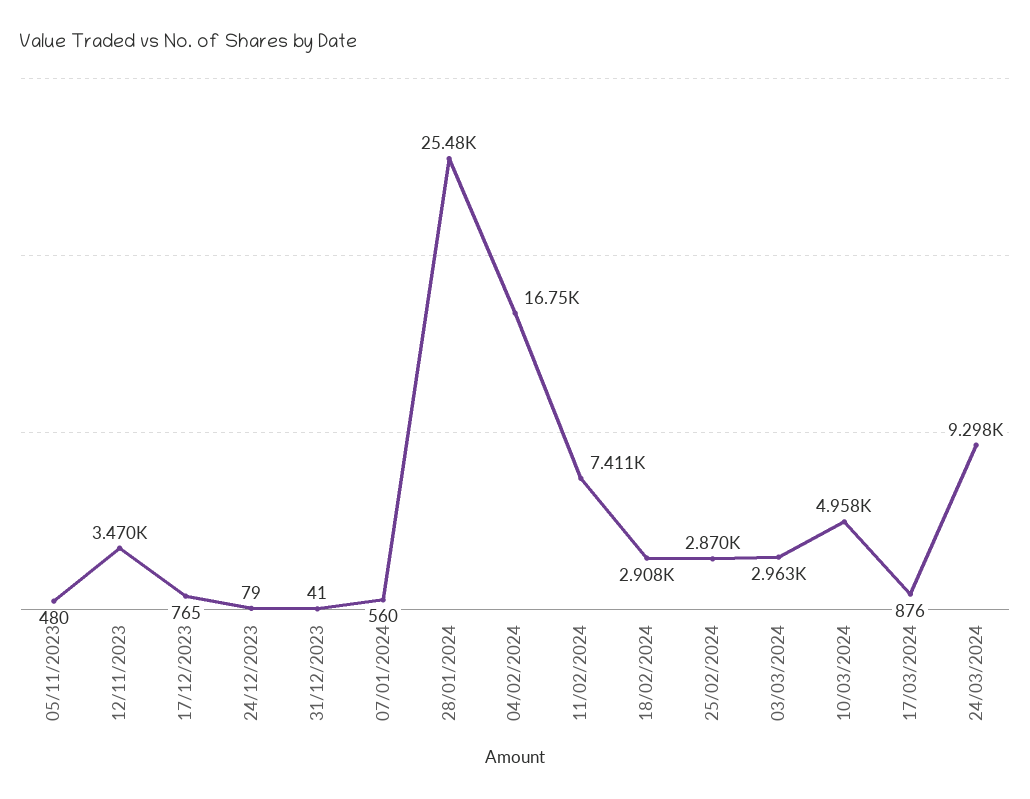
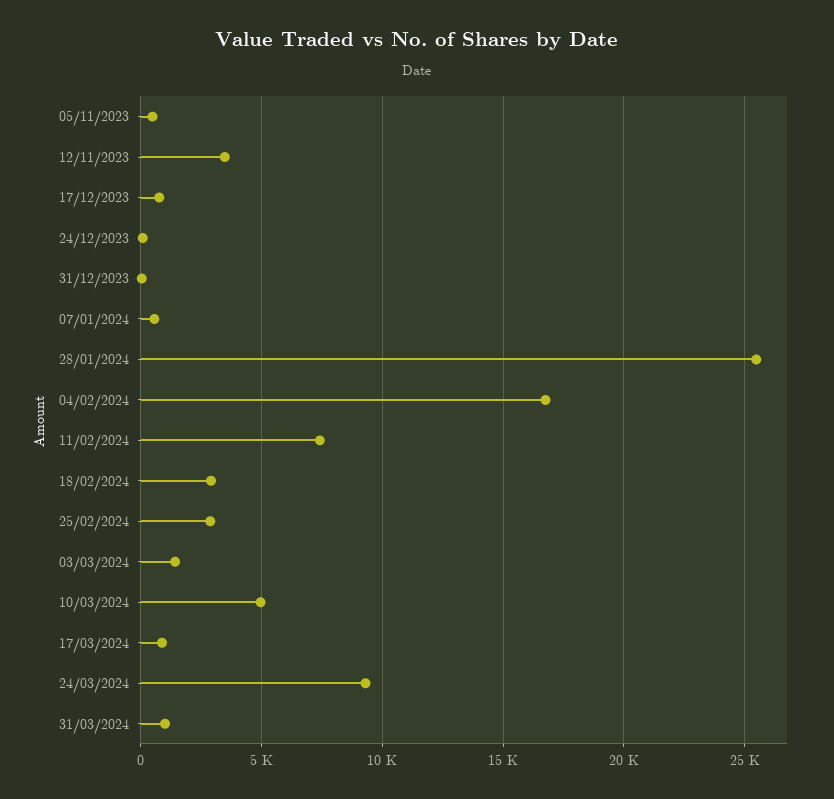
03/03/2024: 2963 -> 1500
31/03/2024: none -> 1000

